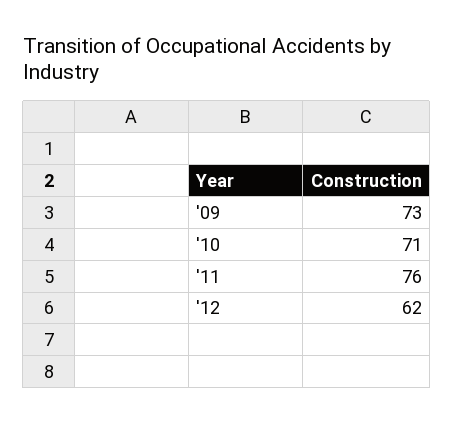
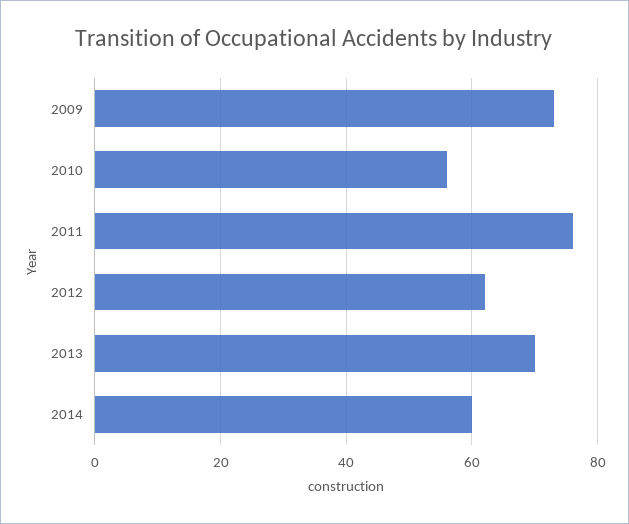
'10: 71 -> 55
2013: none -> 70
2014: none -> 60

